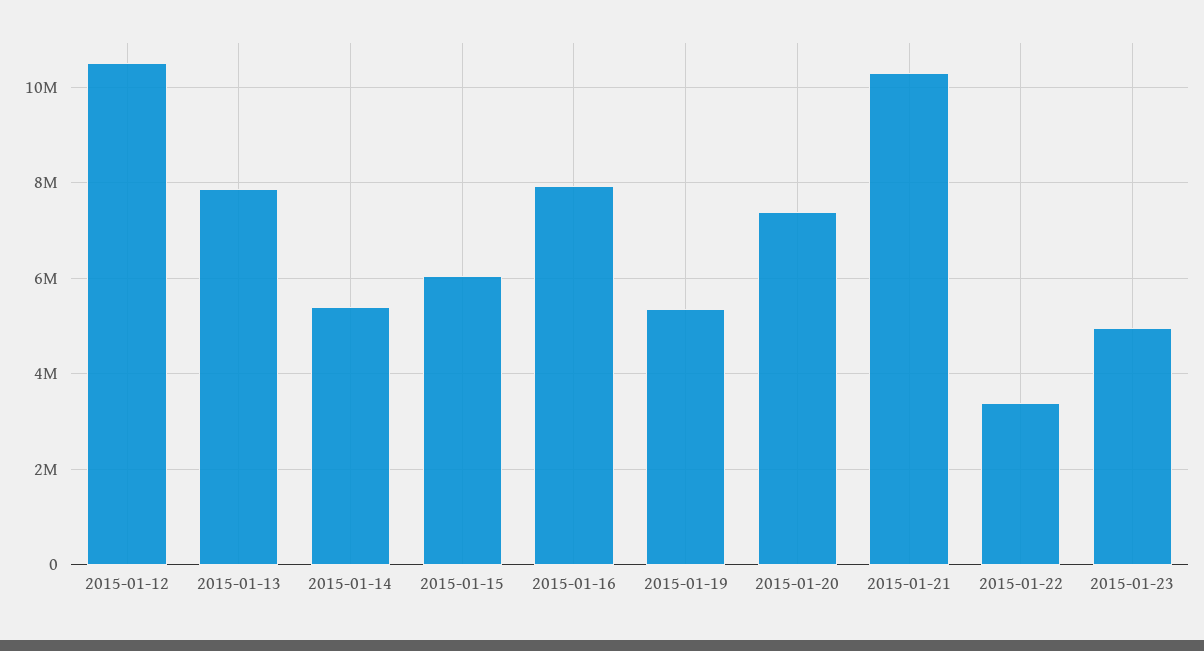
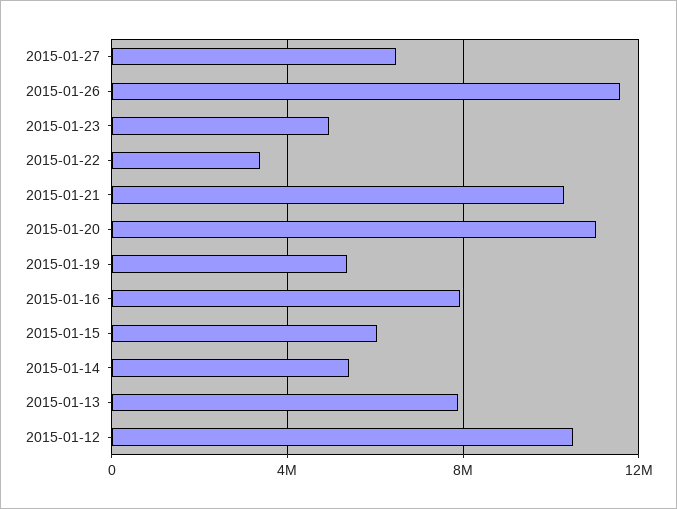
2015-01-20: 7400000 -> 11000000
2015-01-27: none -> 6500000
2015-01-26: none -> 11500000

